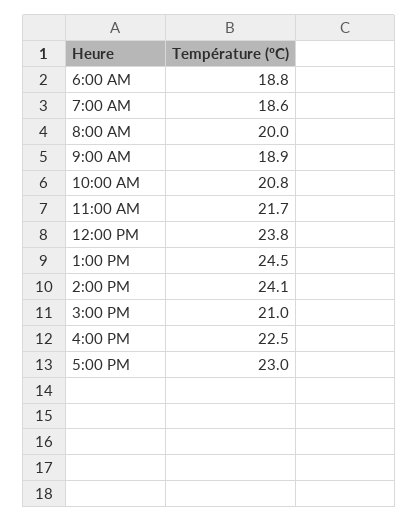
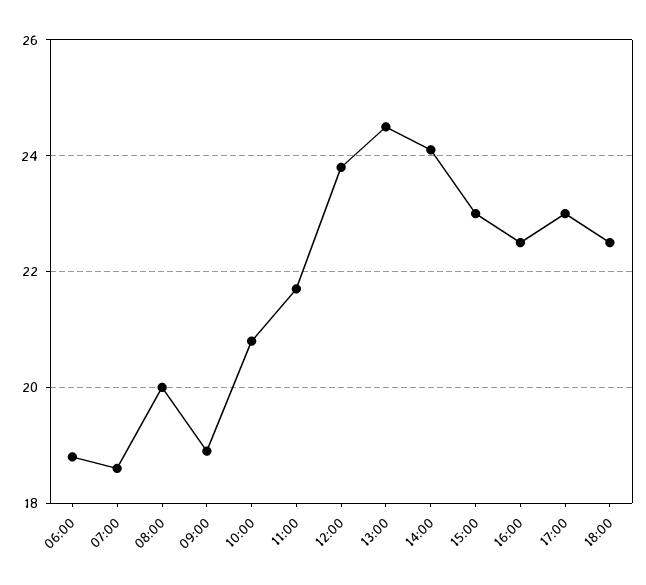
3:00 PM: 21 -> 23
18:00: none -> 22.5

